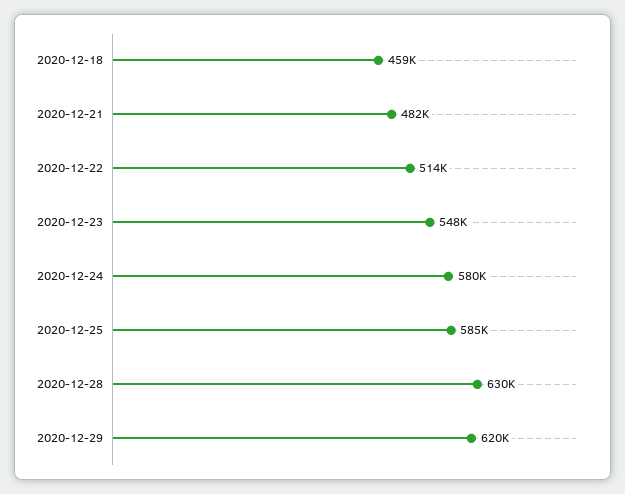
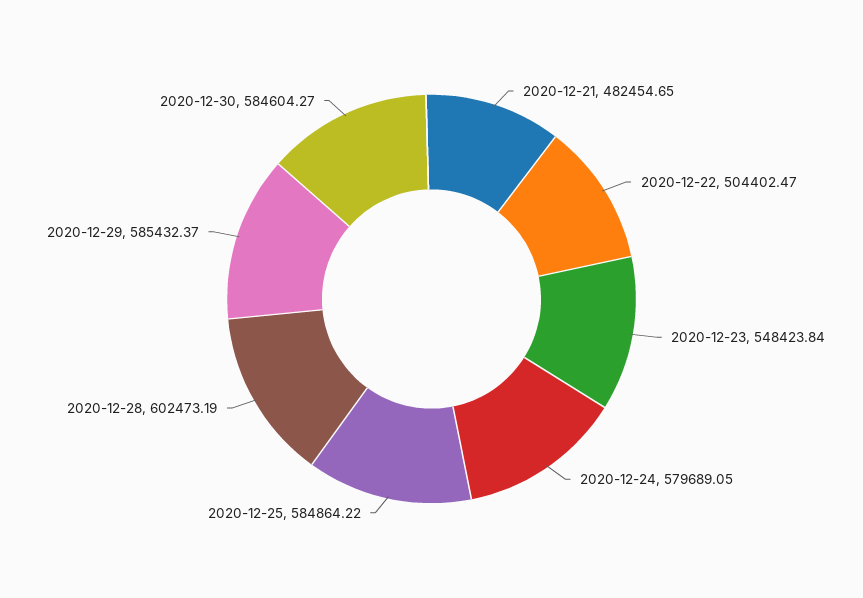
2020-12-18: 459000 -> none
2020-12-22: 514000 -> 504402.47
2020-12-28: 630000 -> 602473.19
2020-12-29: 620000 -> 585432.37
2020-12-30: none -> 584604.27

